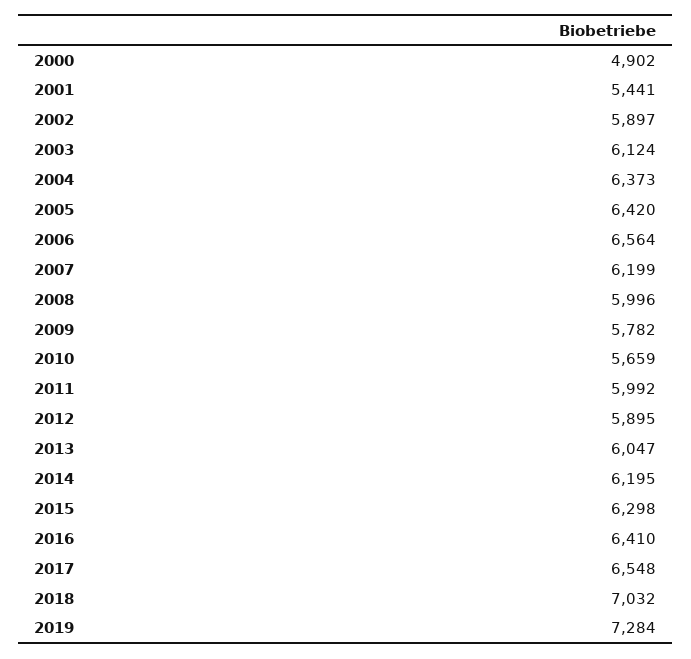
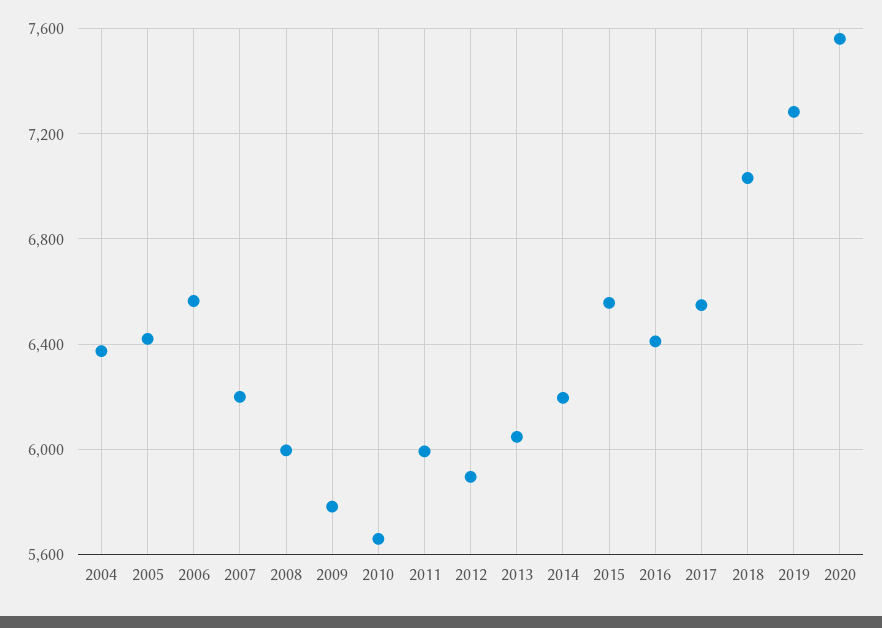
2000: 4902 -> none
2001: 5441 -> none
2002: 5897 -> none
2003: 6124 -> none
2015: 6298 -> 6550
2020: none -> 7550

